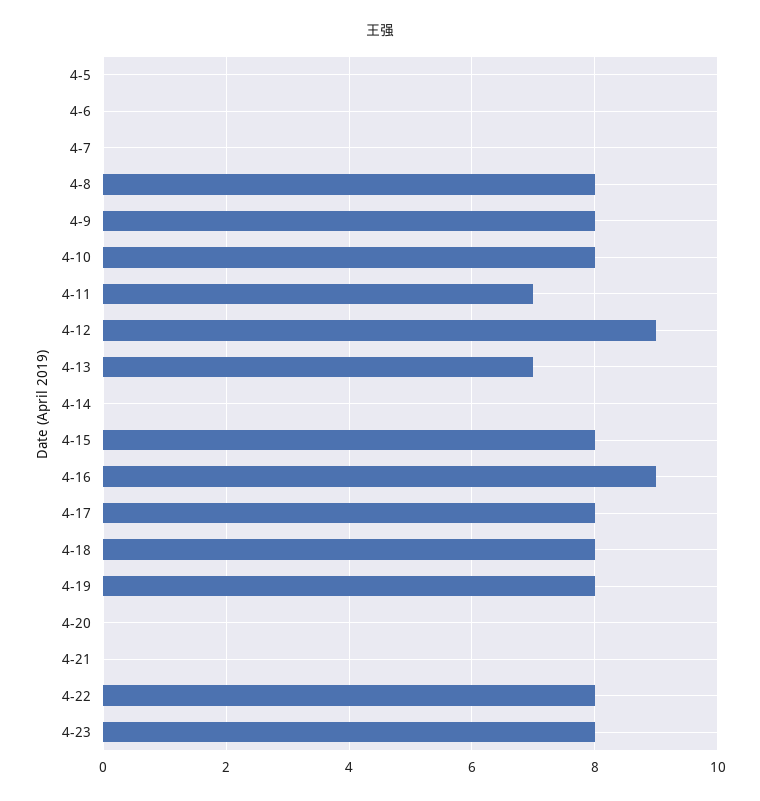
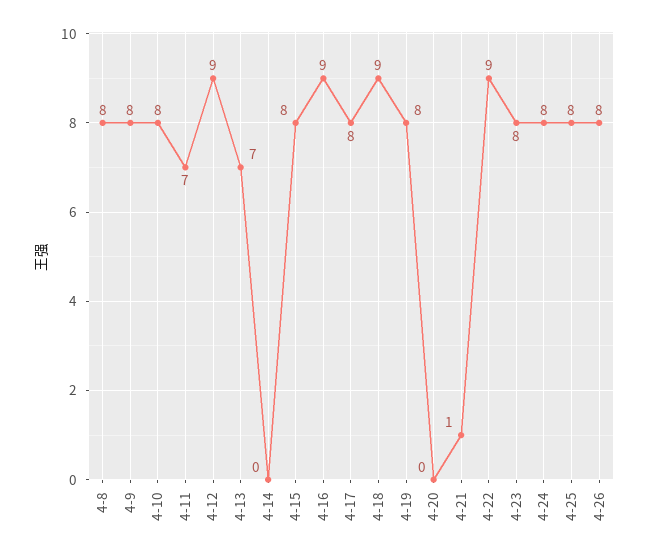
4-5: 0 -> none
4-6: 0 -> none
4-7: 0 -> none
4-18: 8 -> 9
4-21: 0 -> 1
4-22: 8 -> 9
4-24: none -> 8
4-25: none -> 8
4-26: none -> 8

